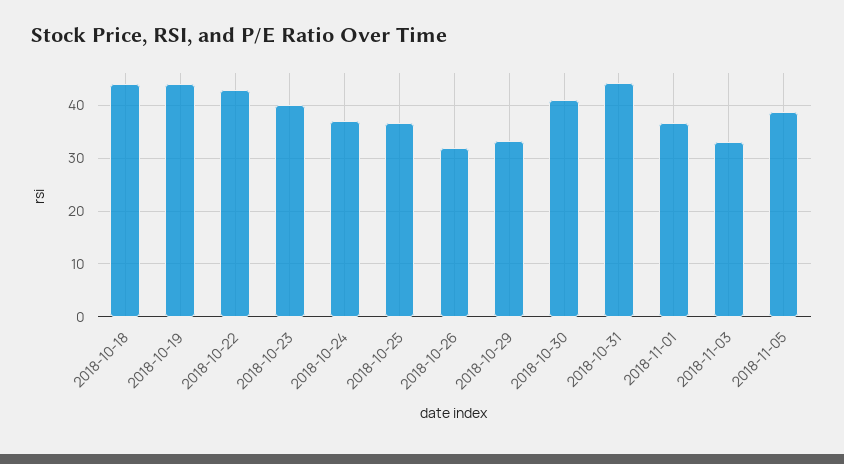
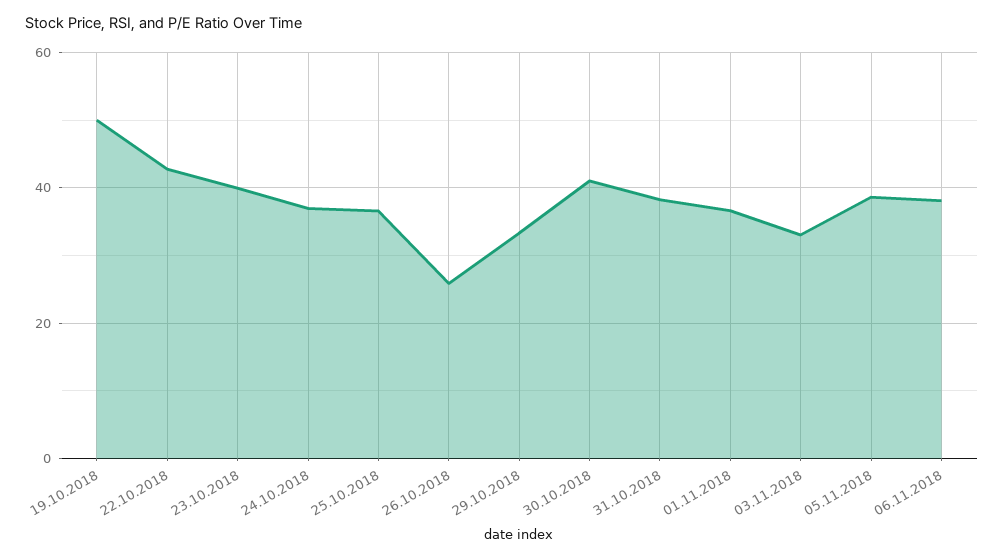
2018-10-18: 44 -> none
2018-10-19: 44 -> 50
2018-10-26: 32 -> 26
2018-10-31: 44 -> 38
06.11.2018: none -> 38

